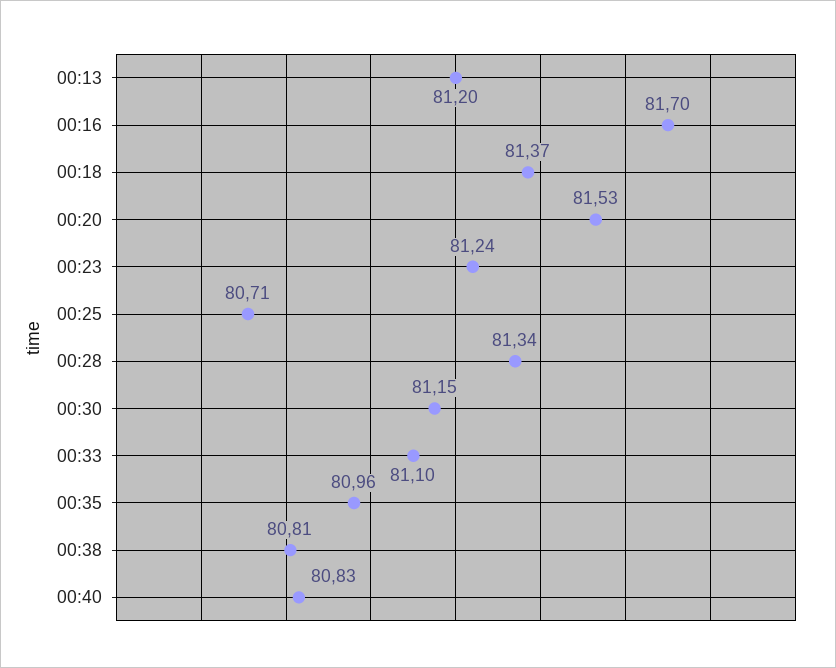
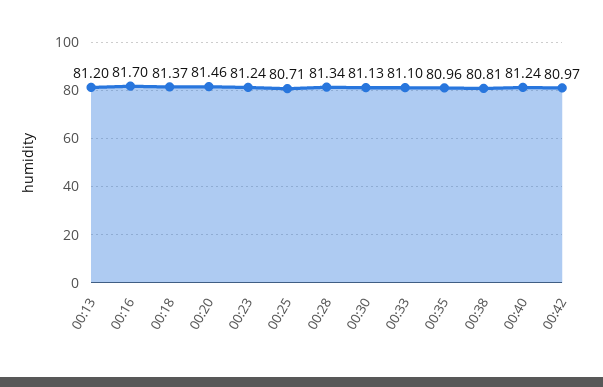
00:20: 81.53 -> 81.46
00:30: 81.15 -> 81.13
00:40: 80.83 -> 81.24
00:42: none -> 80.97

